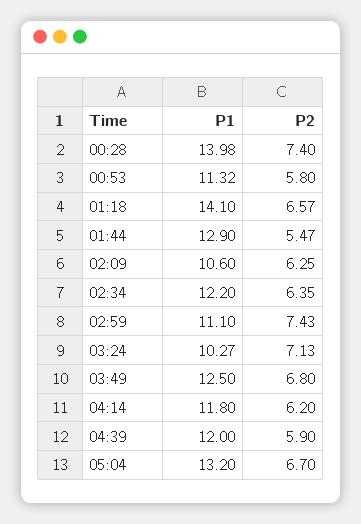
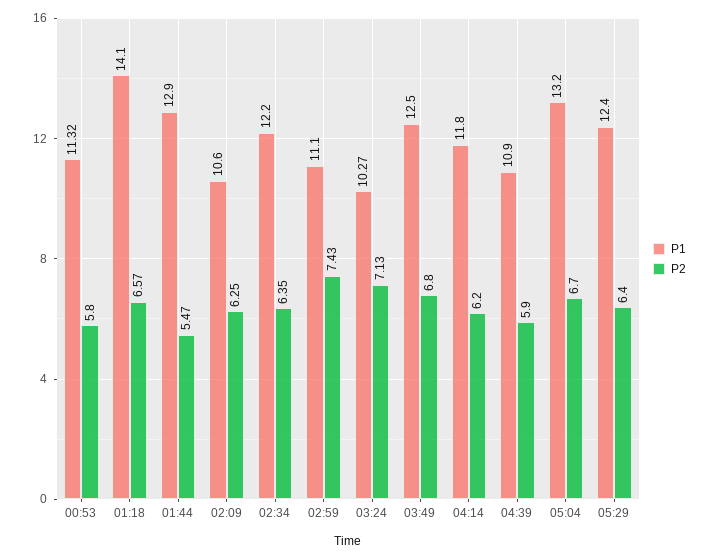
P1, 00:28: 13.98 -> none
P2, 00:28: 7.4 -> none
P1, 04:39: 12 -> 10.9
P1, 05:29: none -> 12.4
P2, 05:29: none -> 6.4

